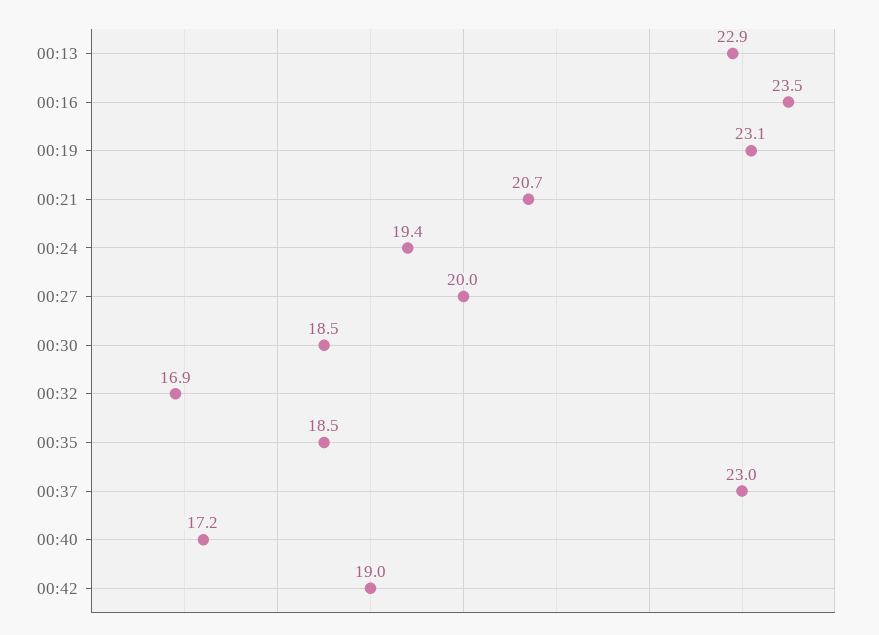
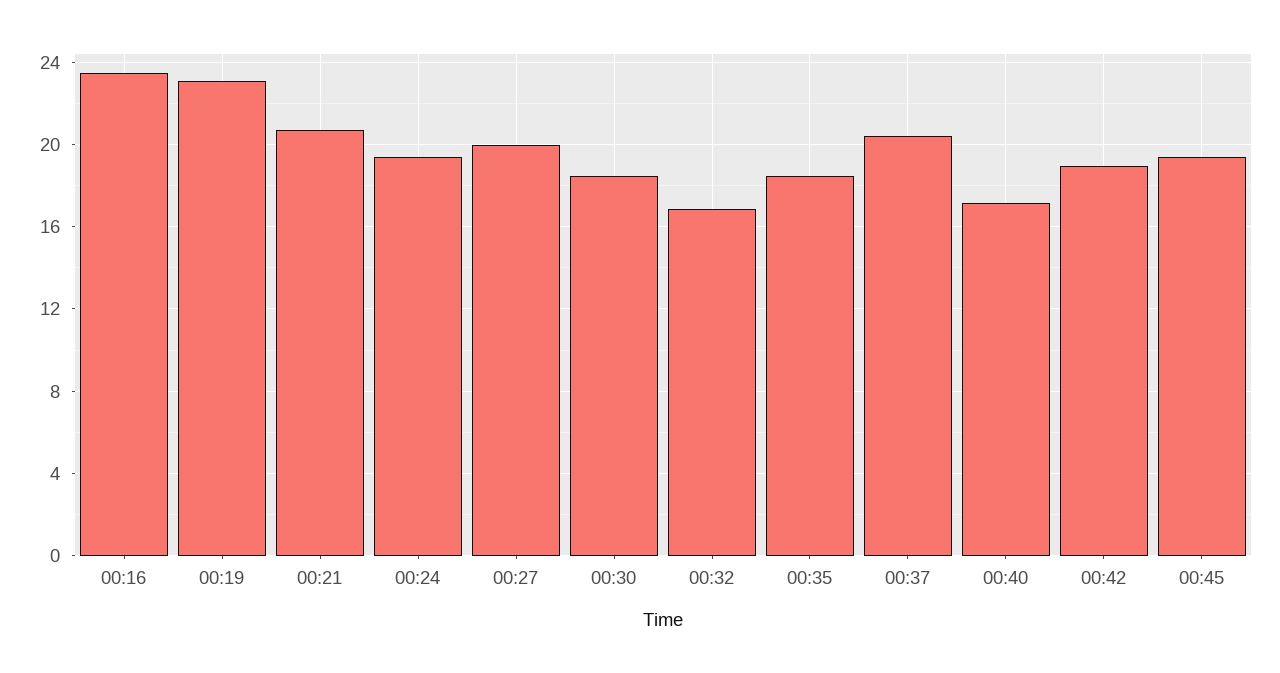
00:13: 22.9 -> none
00:37: 23 -> 20.5
00:45: none -> 19.5

